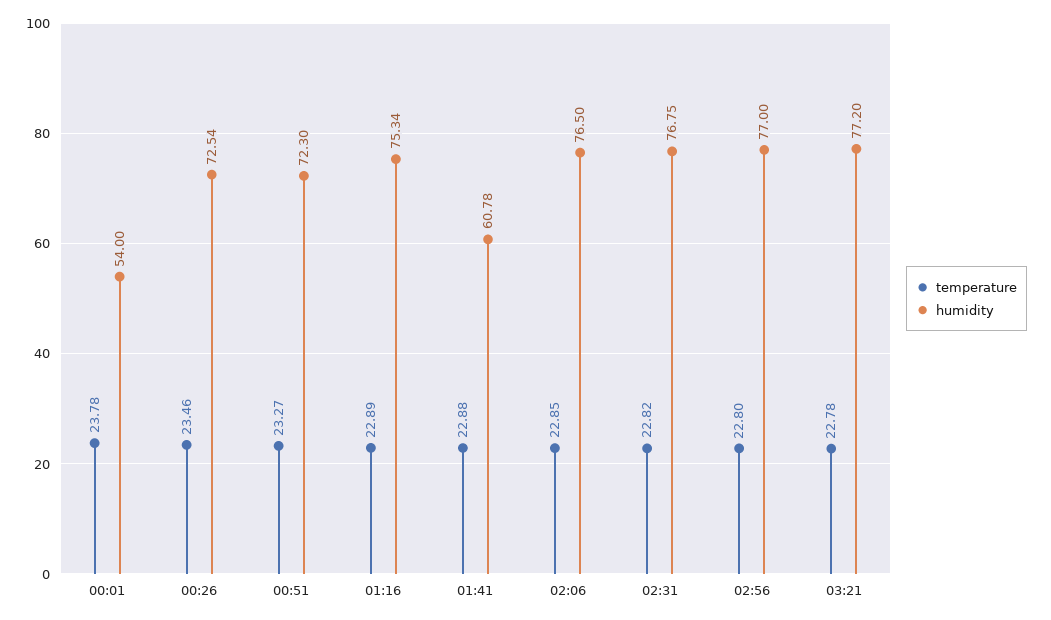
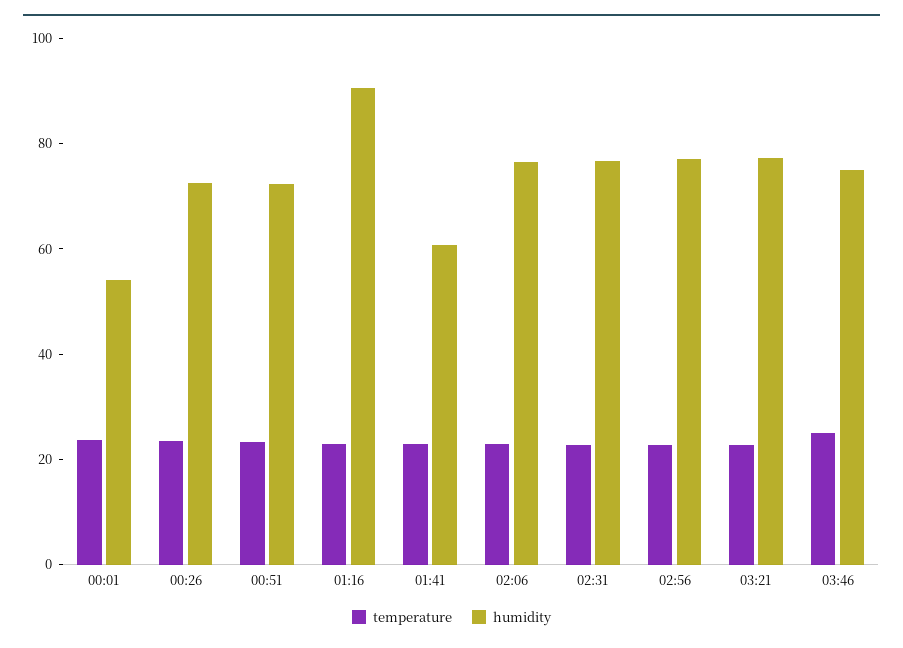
humidity, 01:16: 75.34 -> 90
temperature, 03:46: none -> 25
humidity, 03:46: none -> 75

